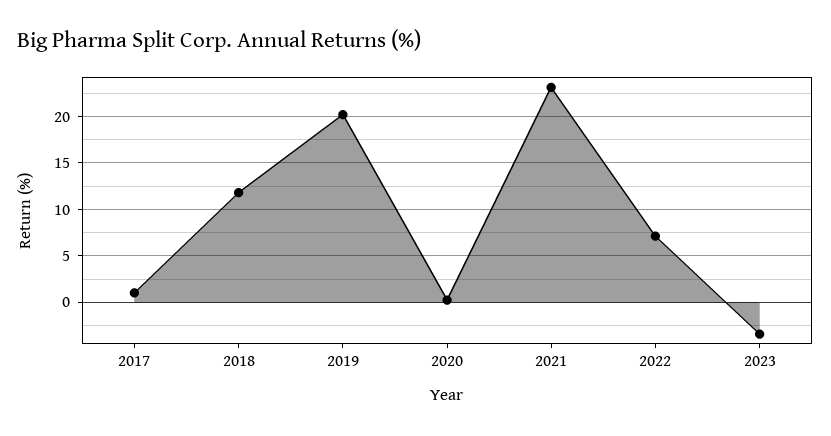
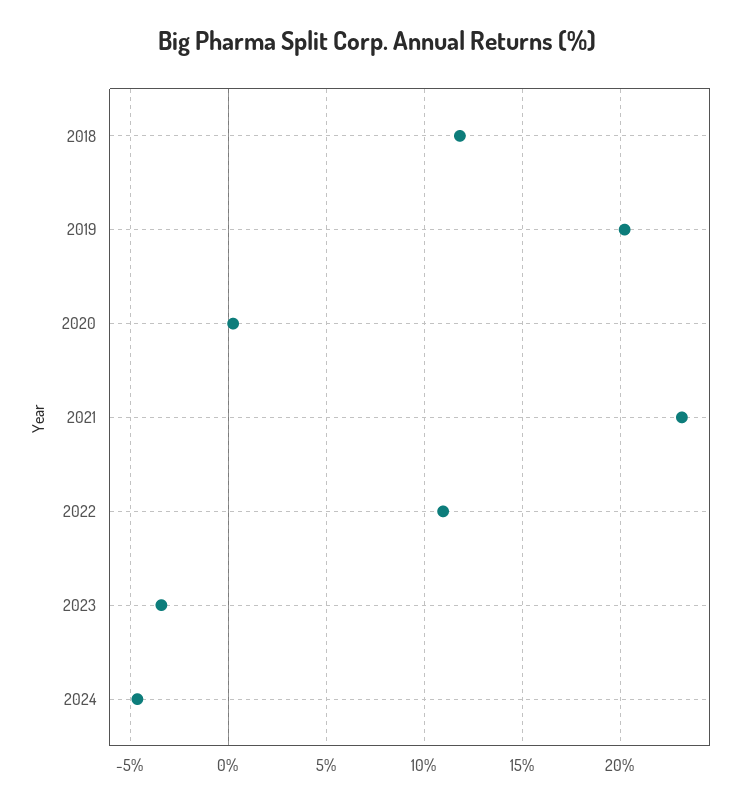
2017: 1 -> none
2022: 7 -> 11
2024: none -> -4.5

